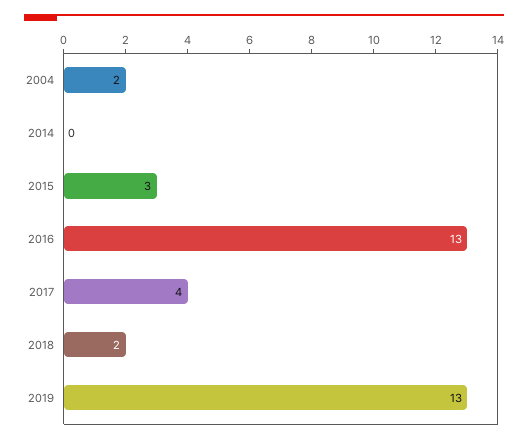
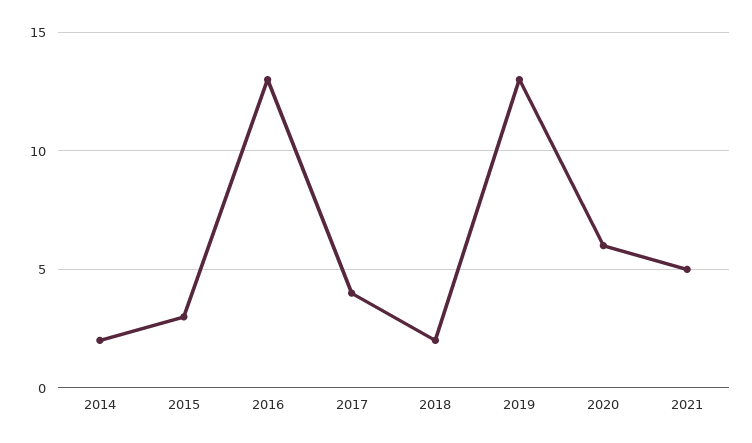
2004: 2 -> none
2014: 0 -> 2
2020: none -> 6
2021: none -> 5

